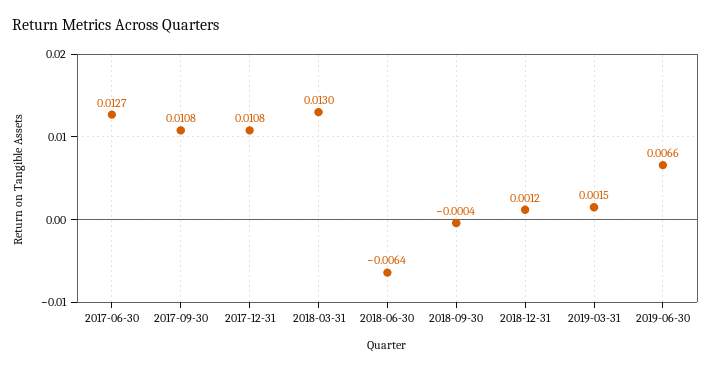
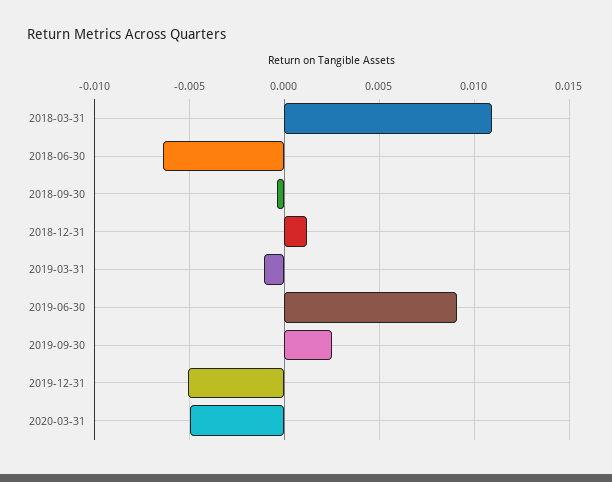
2017-06-30: 0.0127 -> none
2017-09-30: 0.0108 -> none
2017-12-31: 0.0108 -> none
2018-03-31: 0.013 -> 0.011
2019-03-31: 0.0015 -> -0.001
2019-06-30: 0.0066 -> 0.009
2019-09-30: none -> 0.0025
2019-12-31: none -> -0.005
2020-03-31: none -> -0.005

